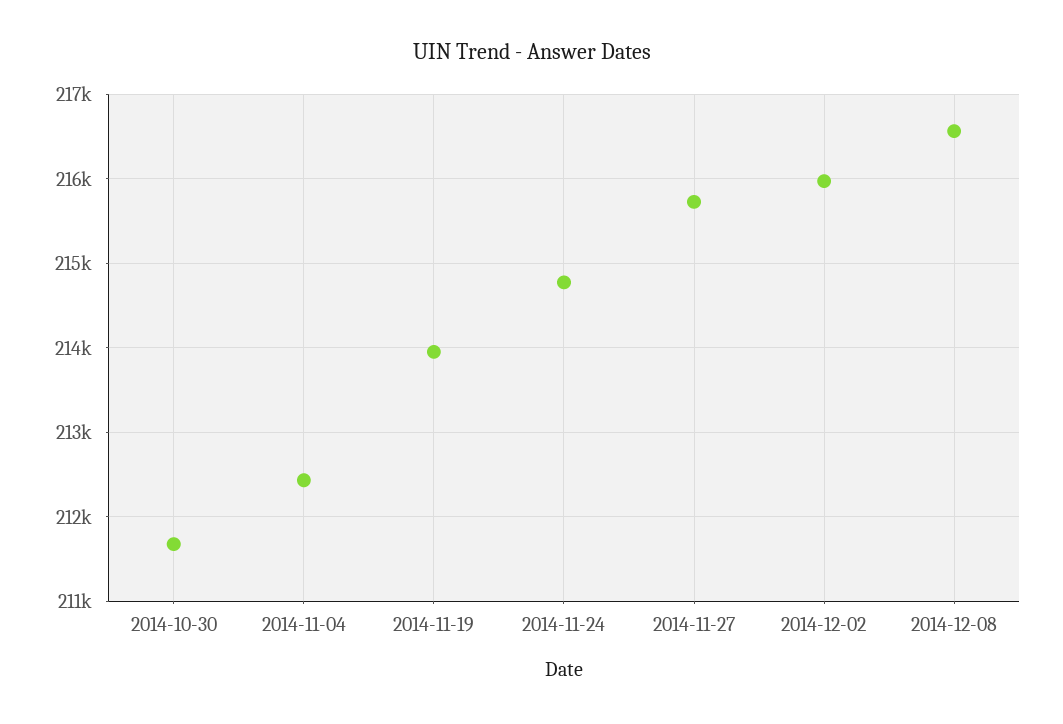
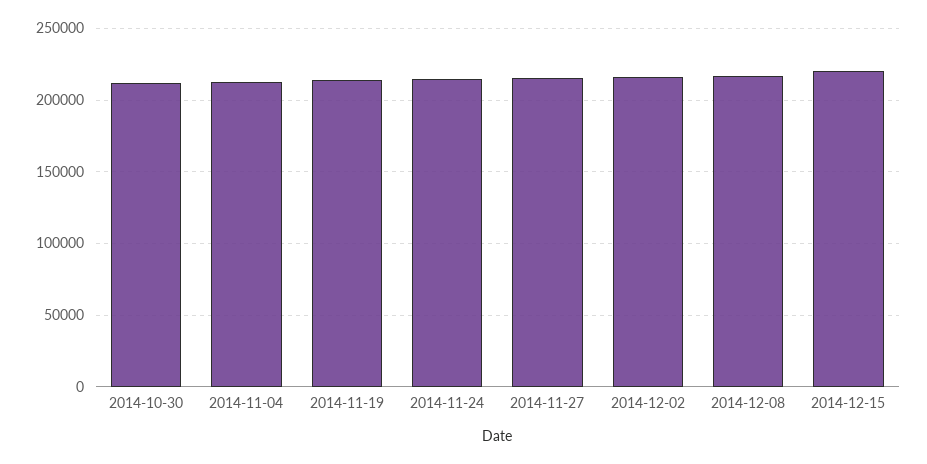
2014-12-15: none -> 220000

